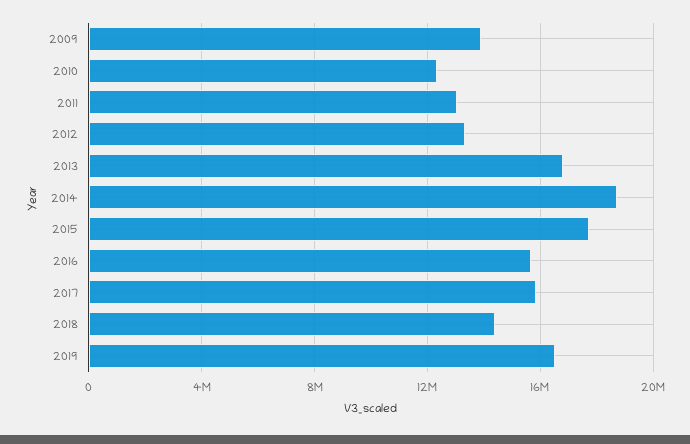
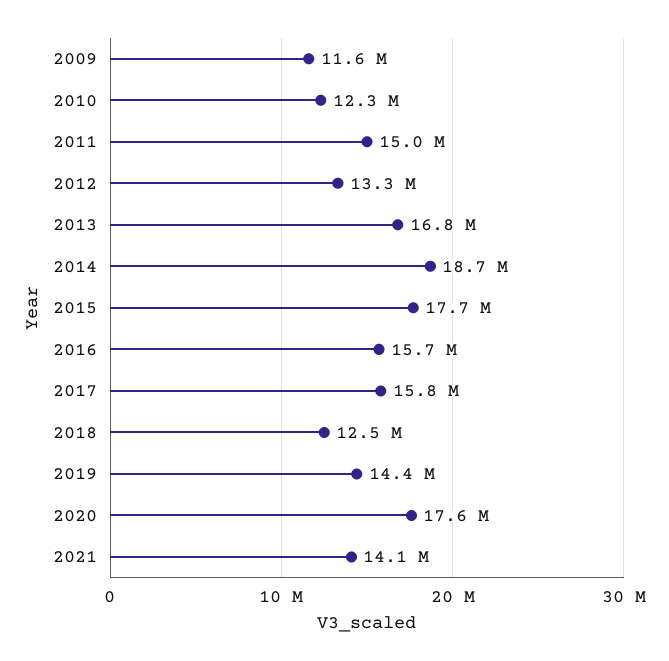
2009: 14000000 -> 11600000
2011: 13000000 -> 15000000
2018: 14500000 -> 12500000
2019: 16500000 -> 14400000
2020: none -> 17600000
2021: none -> 14100000

